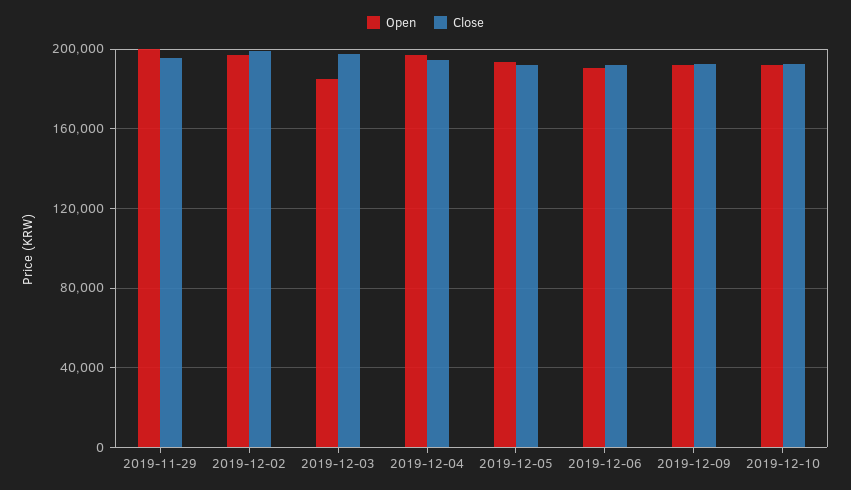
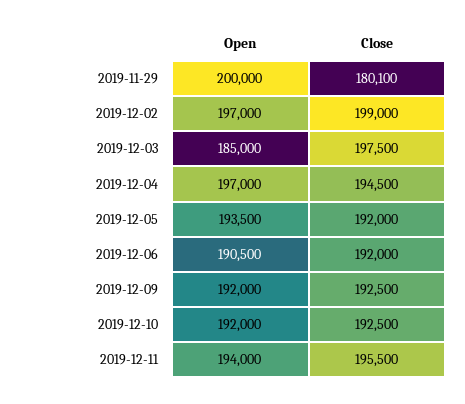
Close, 2019-11-29: 195000 -> 180100
Open, 2019-12-11: none -> 194000
Close, 2019-12-11: none -> 195500

